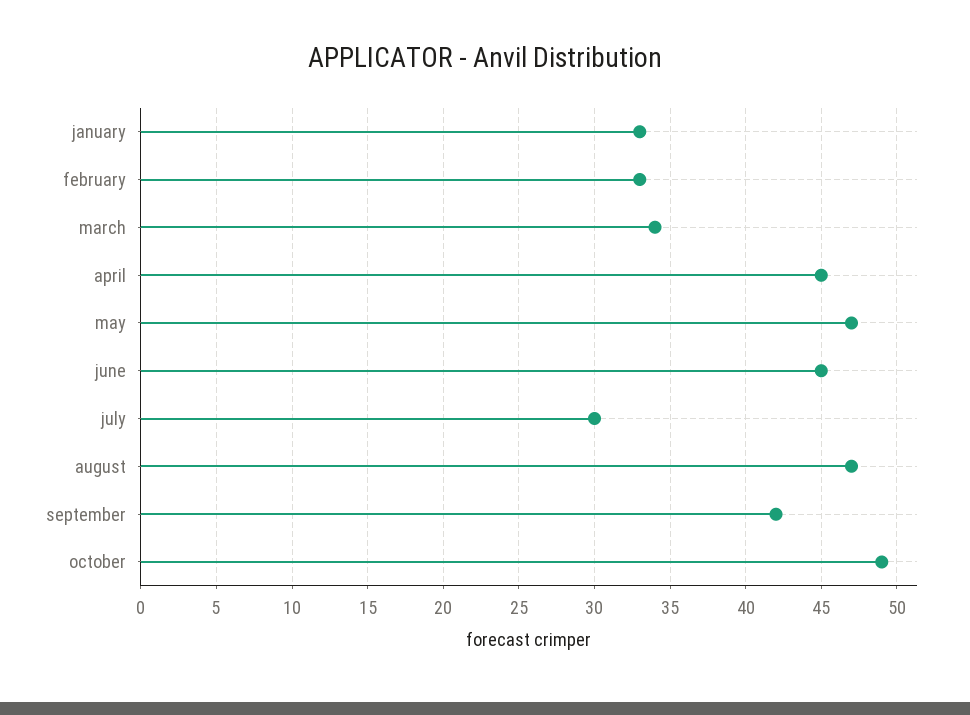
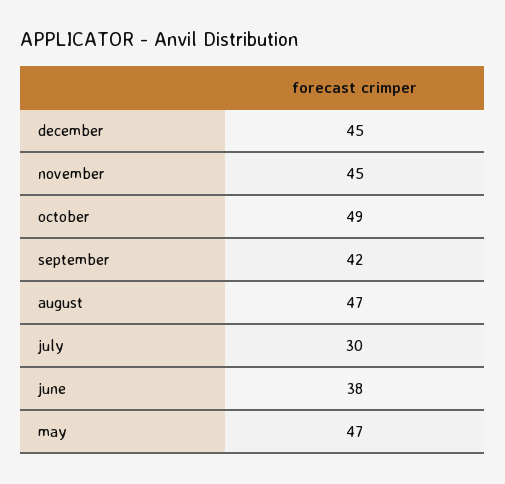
january: 33 -> none
february: 33 -> none
march: 34 -> none
april: 45 -> none
june: 45 -> 38
december: none -> 45
november: none -> 45

